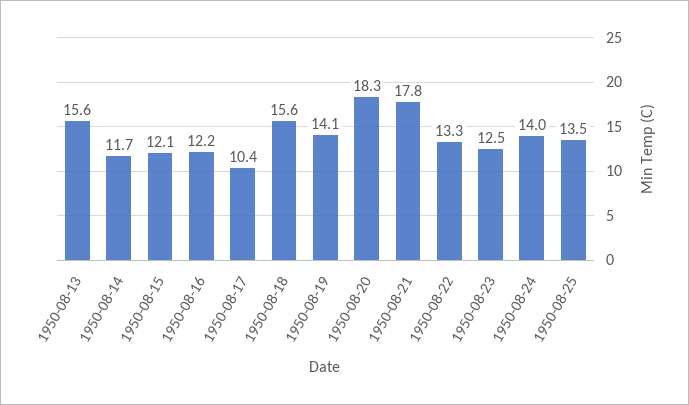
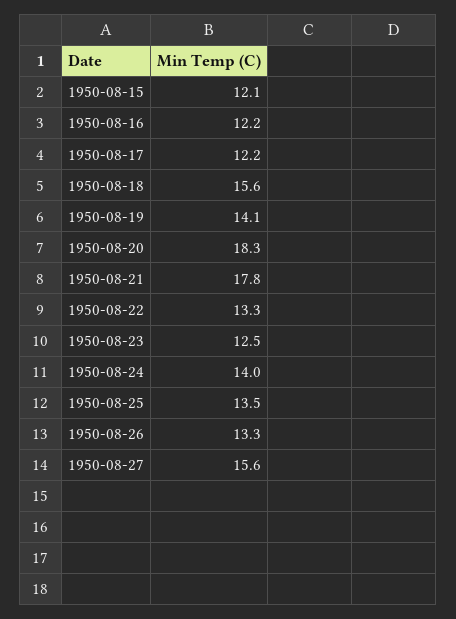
1950-08-13: 15.6 -> none
1950-08-14: 11.7 -> none
1950-08-17: 10.4 -> 12.2
1950-08-26: none -> 13.3
1950-08-27: none -> 15.6

